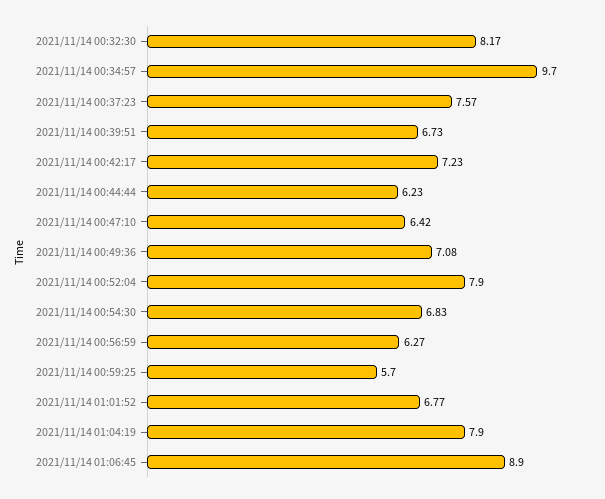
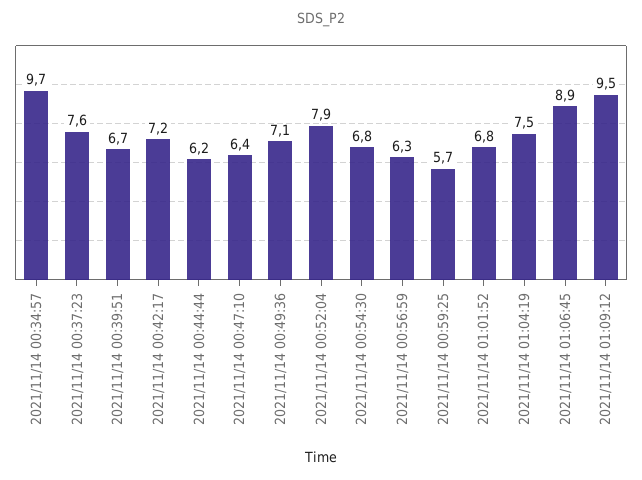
2021/11/14 00:32:30: 8.17 -> none
2021/11/14 01:04:19: 7.9 -> 7.5
2021/11/14 01:09:12: none -> 9.5

